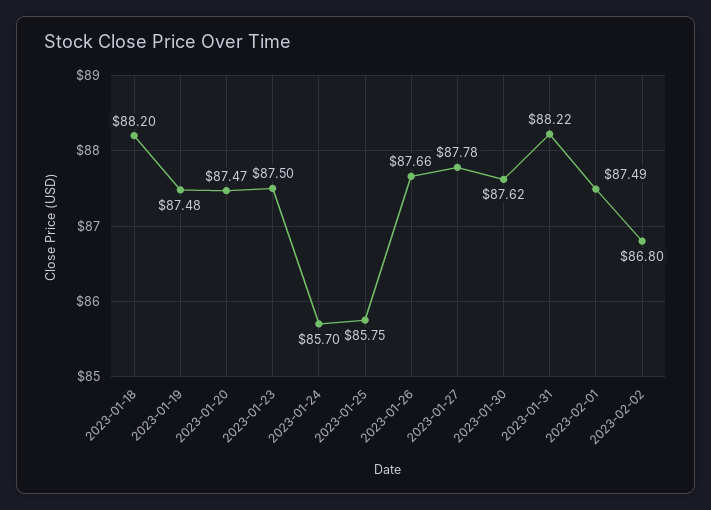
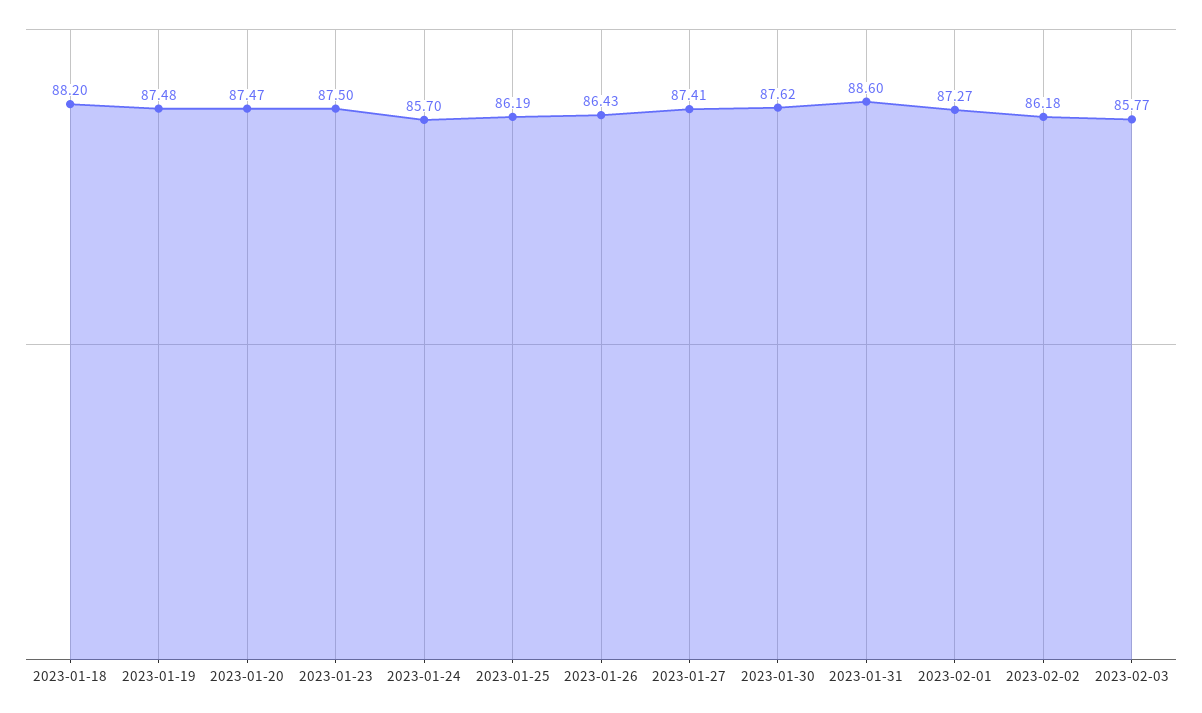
2023-01-25: 85.75 -> 86.19
2023-01-26: 87.66 -> 86.43
2023-01-27: 87.78 -> 87.41
2023-01-31: 88.22 -> 88.6
2023-02-01: 87.49 -> 87.27
2023-02-02: 86.8 -> 86.18
2023-02-03: none -> 85.77

